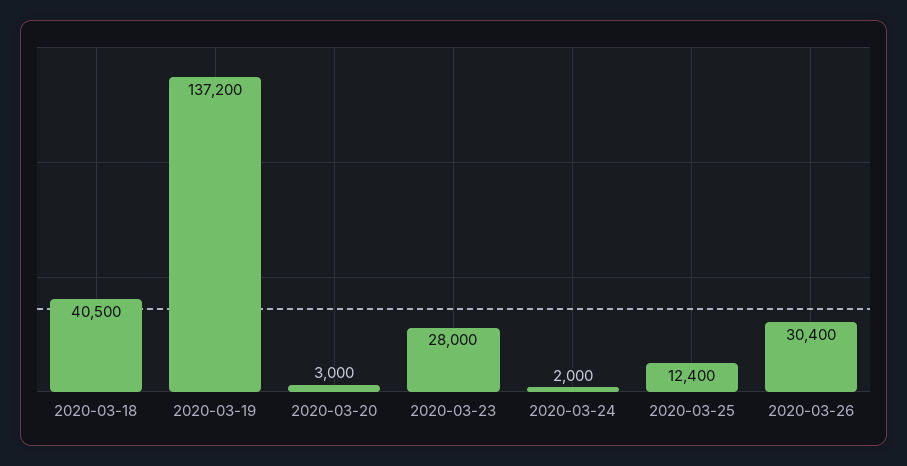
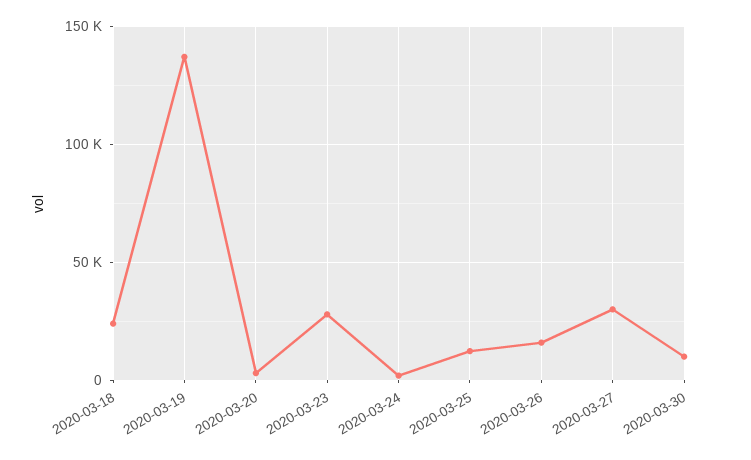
2020-03-18: 40500 -> 25000
2020-03-26: 30400 -> 15000
2020-03-27: none -> 30000
2020-03-30: none -> 10000

